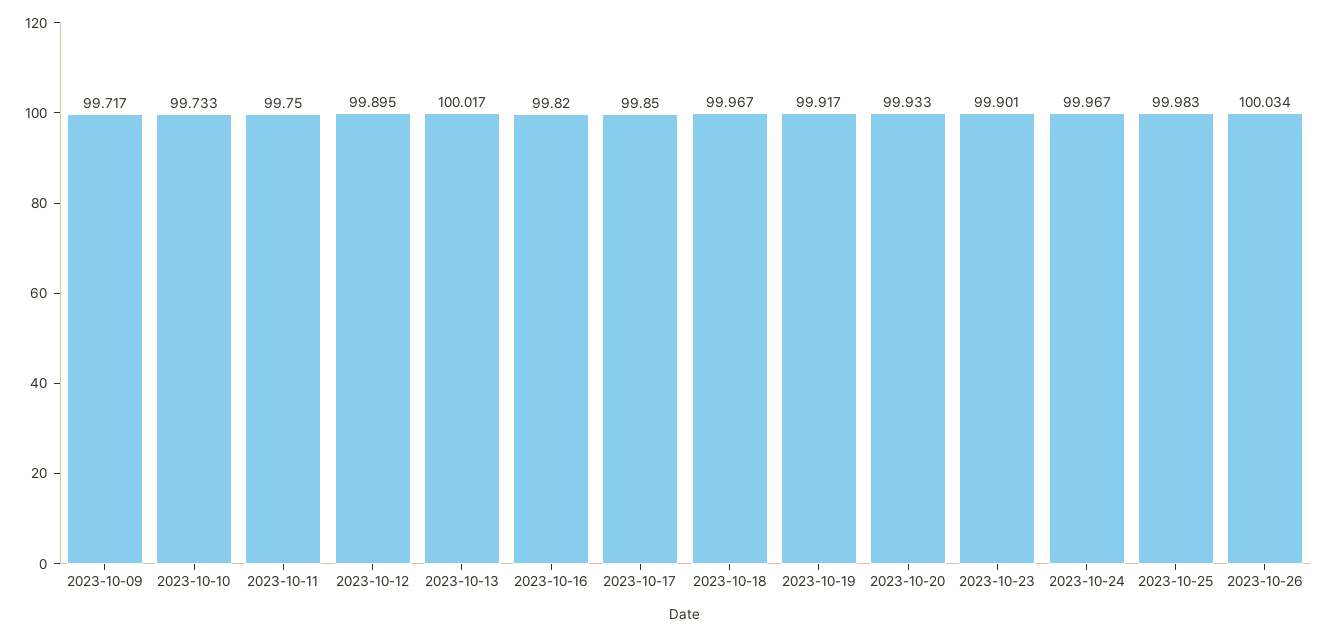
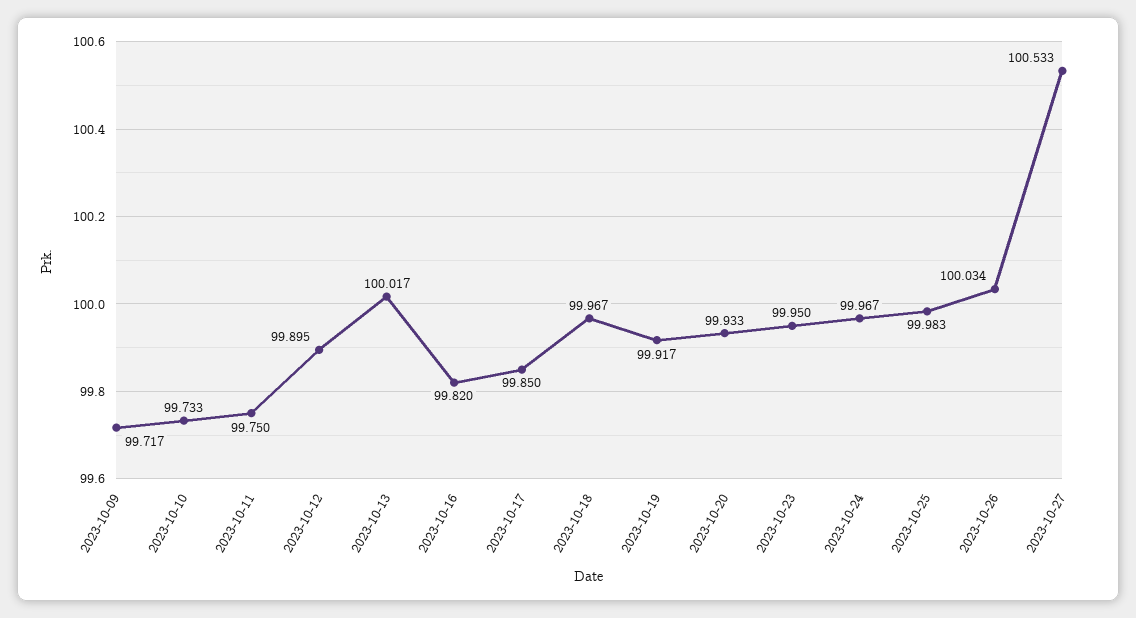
2023-10-23: 99.901 -> 99.95
2023-10-27: none -> 100.533

